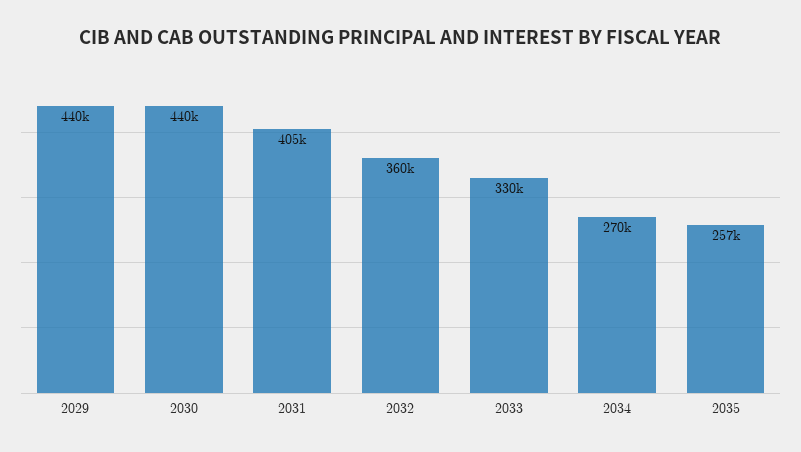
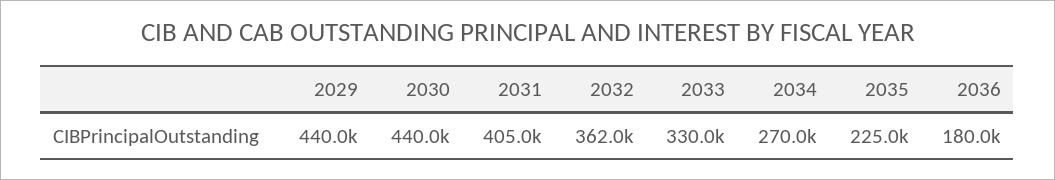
2032: 360000 -> 362000
2035: 257000 -> 225000
2036: none -> 180000

